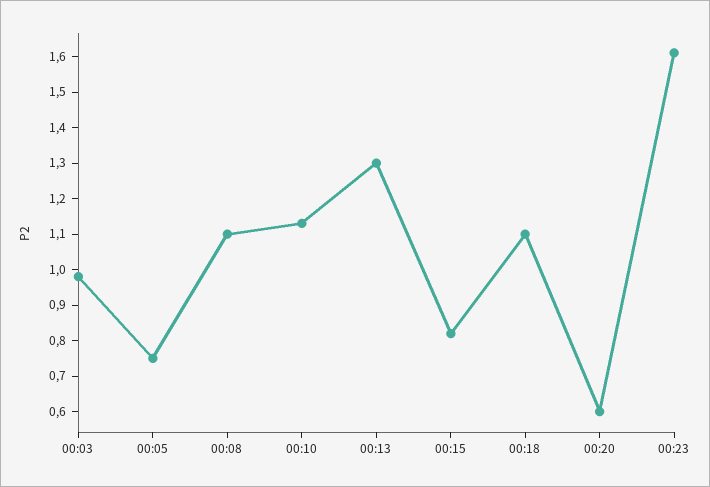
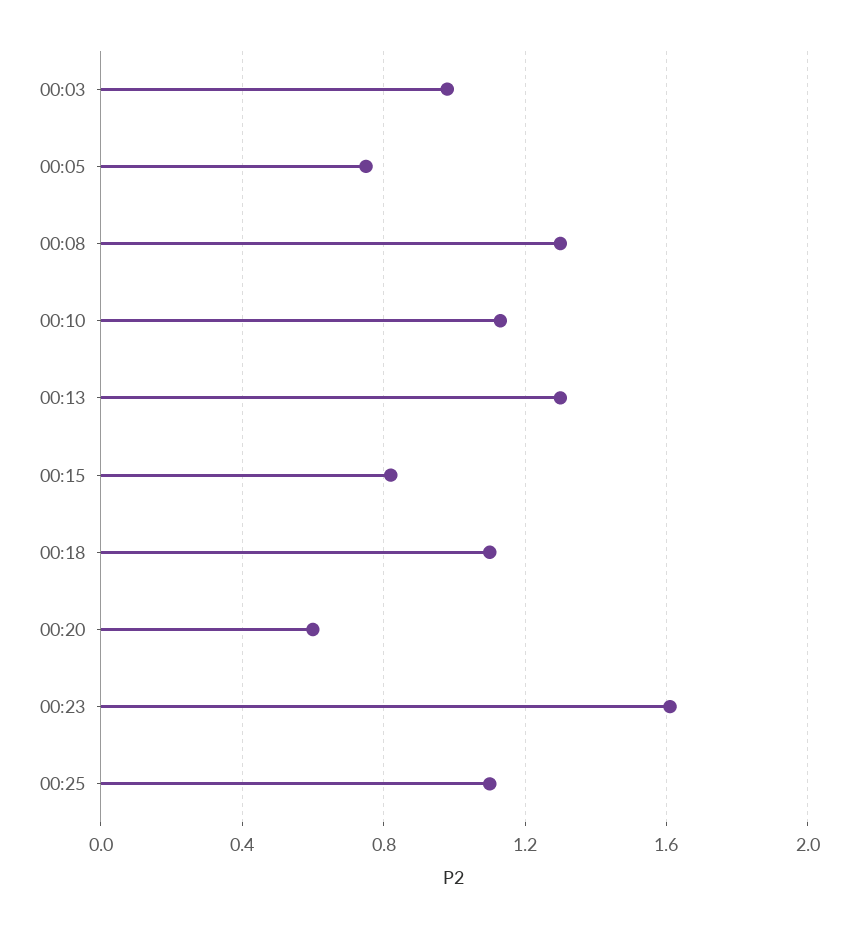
00:08: 1.1 -> 1.3
00:25: none -> 1.1

